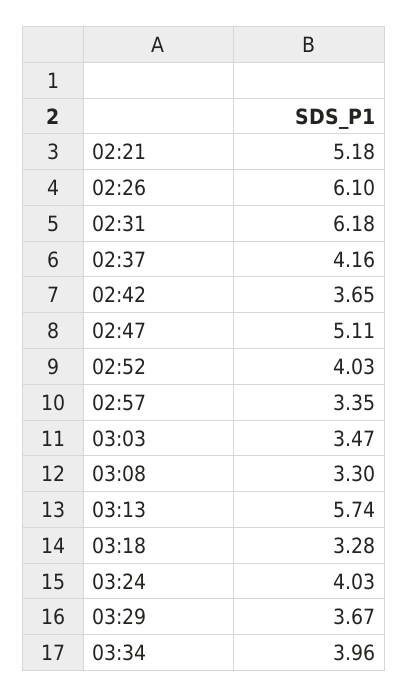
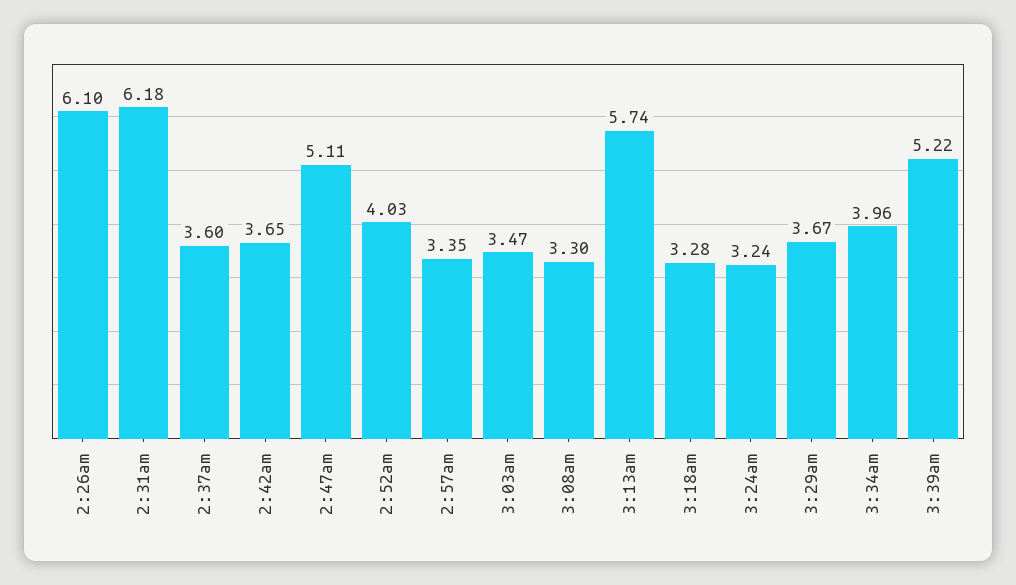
02:21: 5.18 -> none
02:37: 4.16 -> 3.6
03:24: 4.03 -> 3.24
3:39am: none -> 5.22

